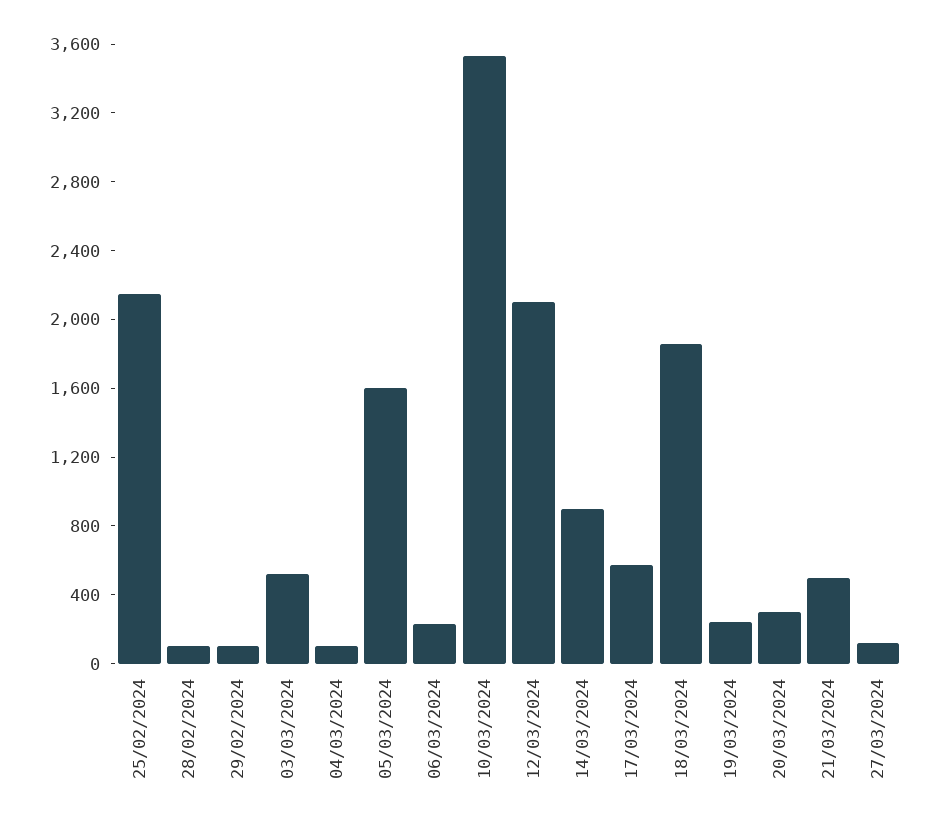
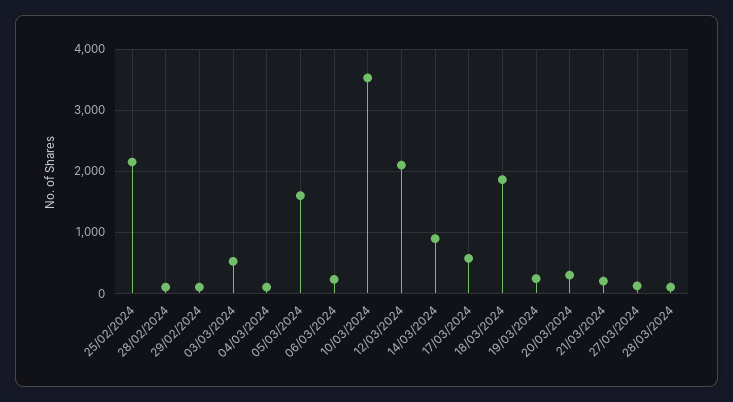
21/03/2024: 500 -> 200
28/03/2024: none -> 100

